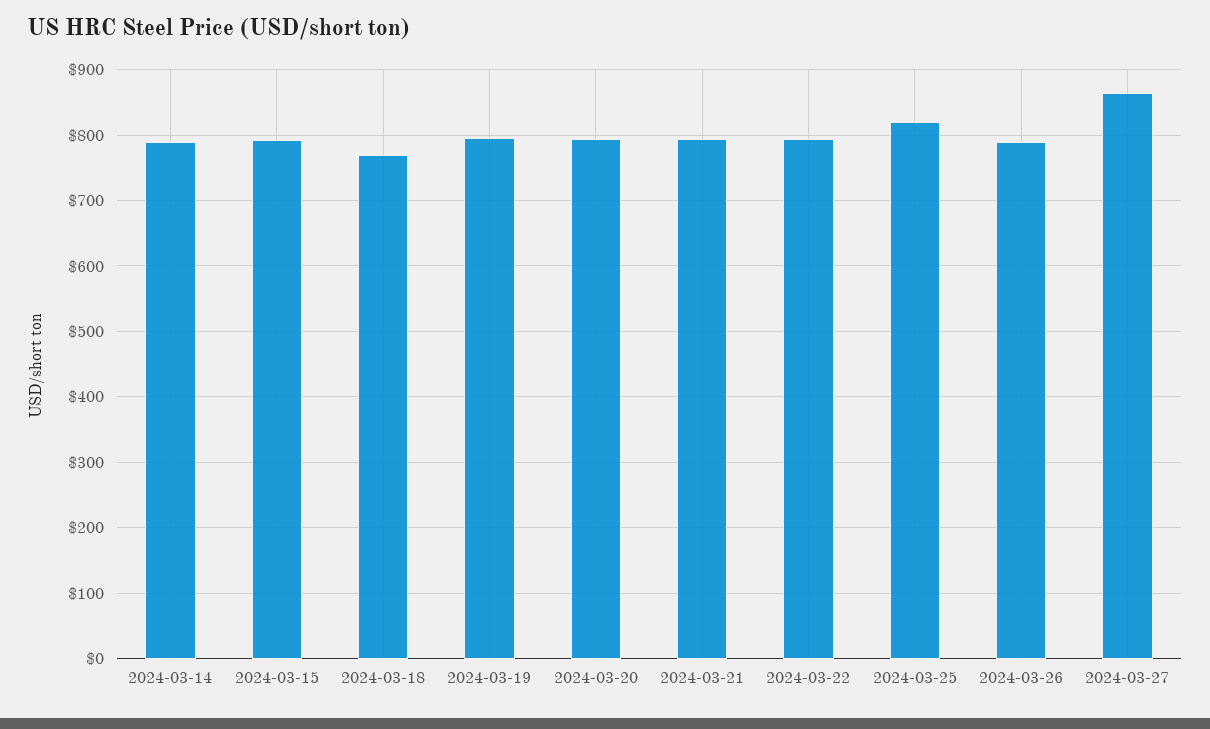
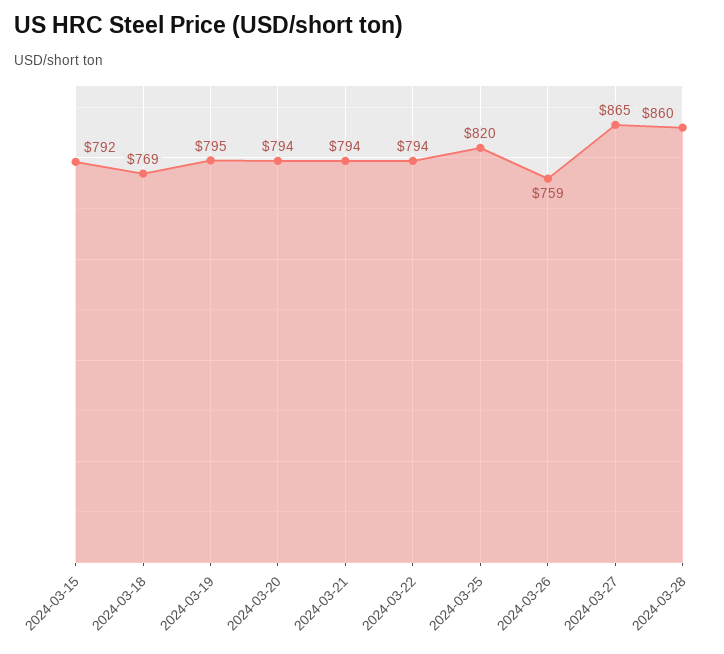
2024-03-14: 790 -> none
2024-03-26: 790 -> 759
2024-03-28: none -> 860

